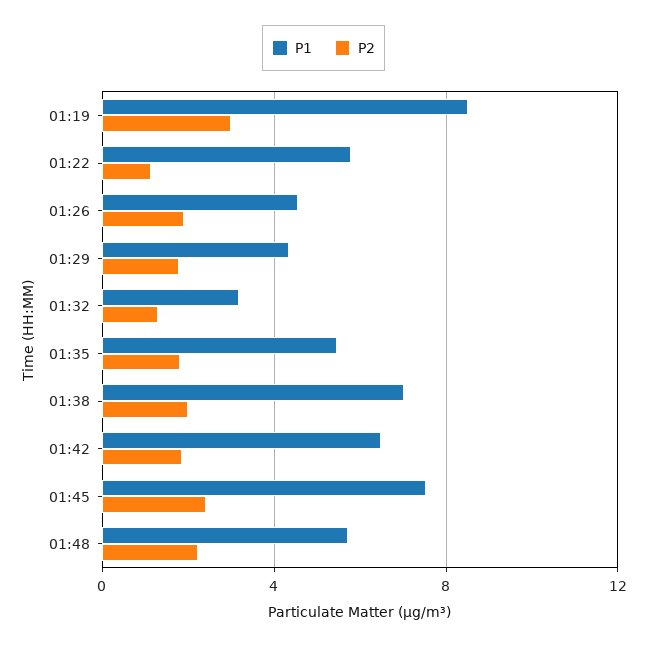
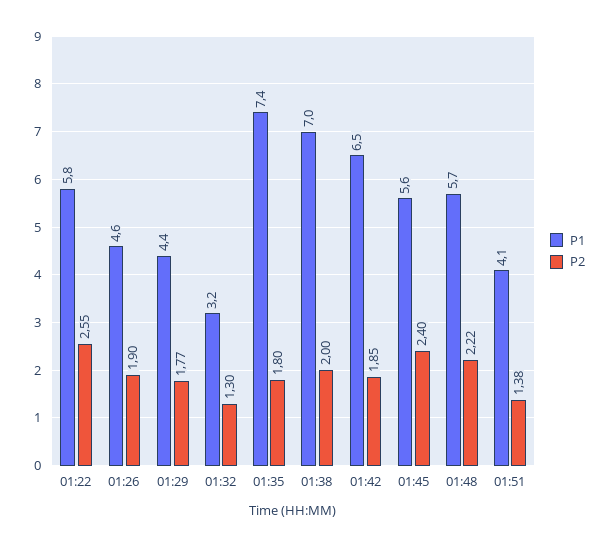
P1, 01:19: 8.5 -> none
P2, 01:19: 3 -> none
P2, 01:22: 1 -> 2.55
P1, 01:35: 5.5 -> 7.4
P1, 01:45: 7.5 -> 5.6
P1, 01:51: none -> 4.1
P2, 01:51: none -> 1.38

